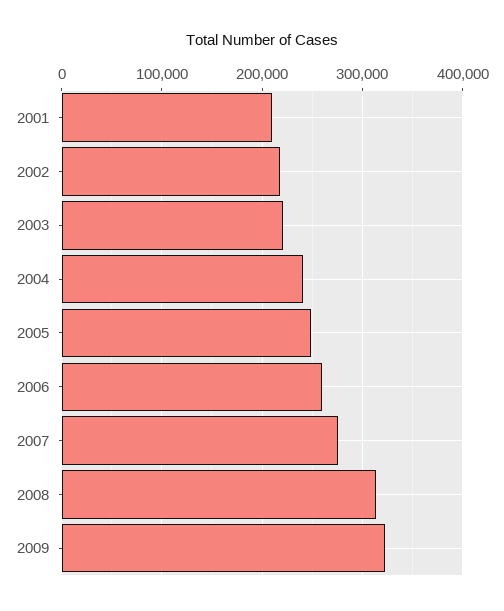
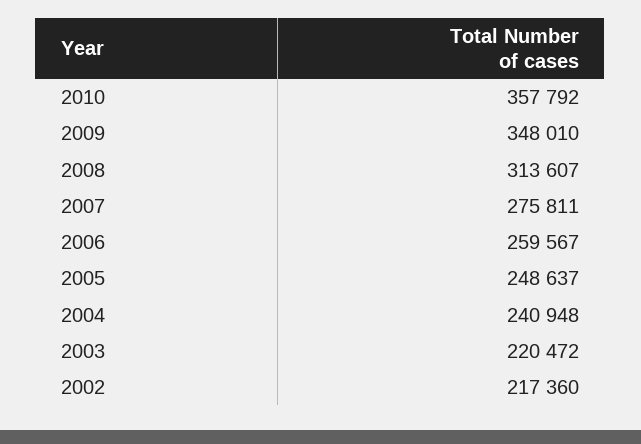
2001: 210000 -> none
2009: 320000 -> 348010
2010: none -> 357792

